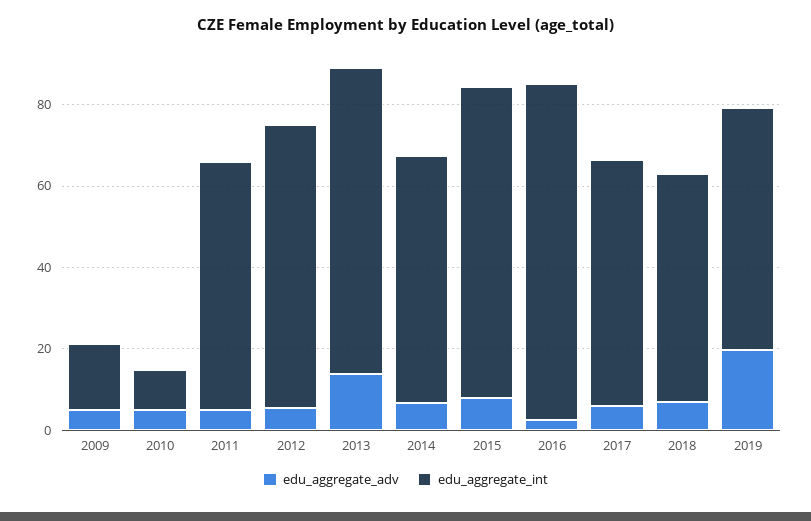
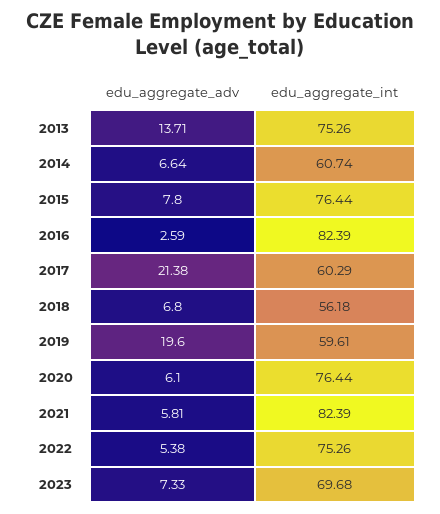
edu_aggregate_adv, 2009: 5 -> none
edu_aggregate_int, 2009: 15 -> none
edu_aggregate_adv, 2010: 5 -> none
edu_aggregate_int, 2010: 10 -> none
edu_aggregate_adv, 2011: 5 -> none
edu_aggregate_int, 2011: 60 -> none
edu_aggregate_adv, 2012: 5 -> none
edu_aggregate_int, 2012: 70 -> none
edu_aggregate_adv, 2017: 5 -> 21.38
edu_aggregate_adv, 2020: none -> 6.1
edu_aggregate_int, 2020: none -> 76.44
edu_aggregate_adv, 2021: none -> 5.81
edu_aggregate_int, 2021: none -> 82.39
edu_aggregate_adv, 2022: none -> 5.38
edu_aggregate_int, 2022: none -> 75.26
edu_aggregate_adv, 2023: none -> 7.33
edu_aggregate_int, 2023: none -> 69.68

